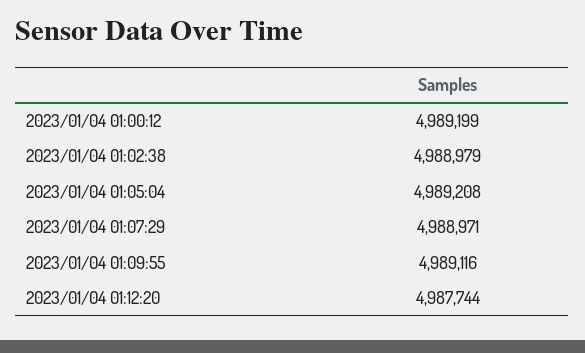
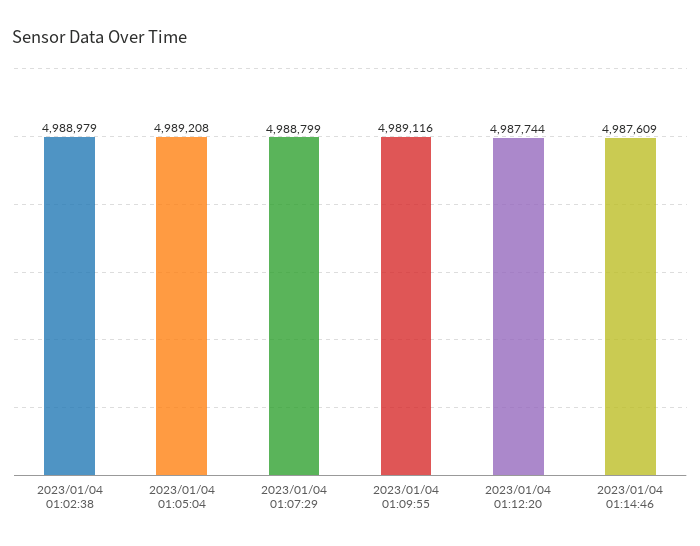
2023/01/04 01:00:12: 4989199 -> none
2023/01/04 01:07:29: 4988971 -> 4988799
2023/01/04 01:14:46: none -> 4987609

